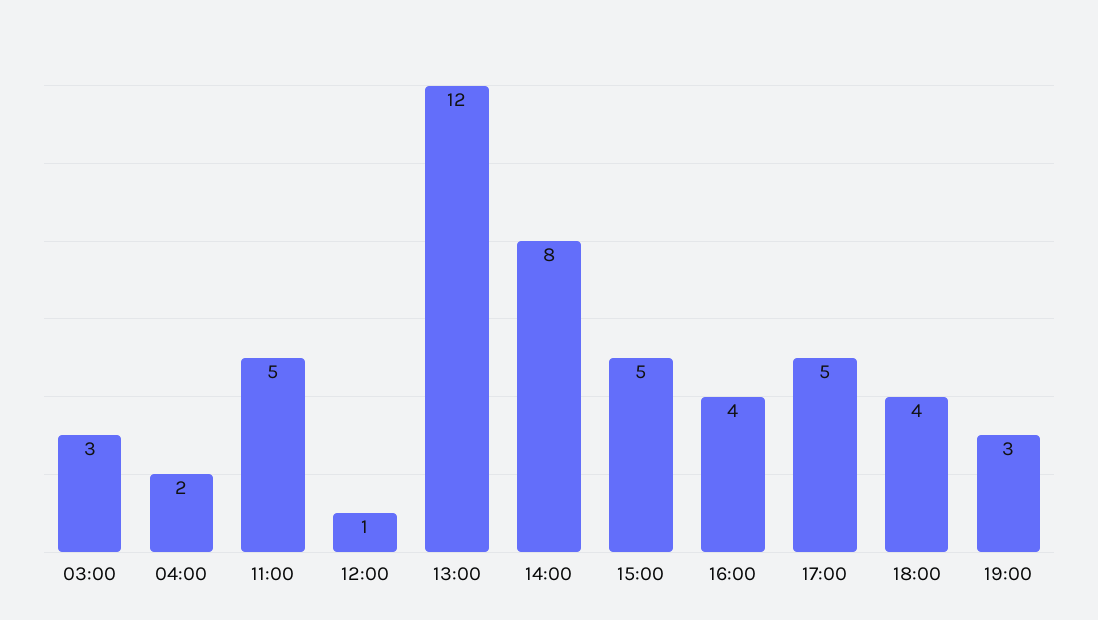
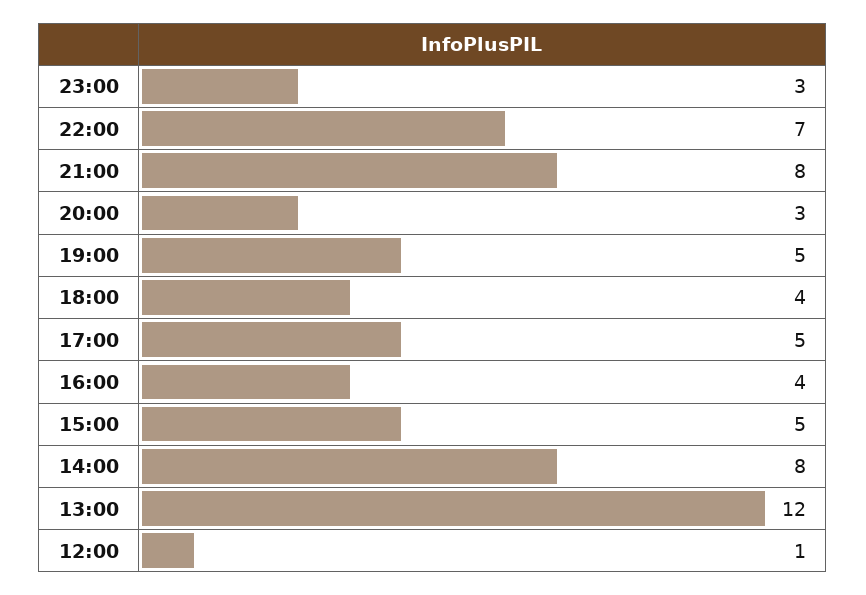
03:00: 3 -> none
04:00: 2 -> none
11:00: 5 -> none
19:00: 3 -> 5
23:00: none -> 3
22:00: none -> 7
21:00: none -> 8
20:00: none -> 3

